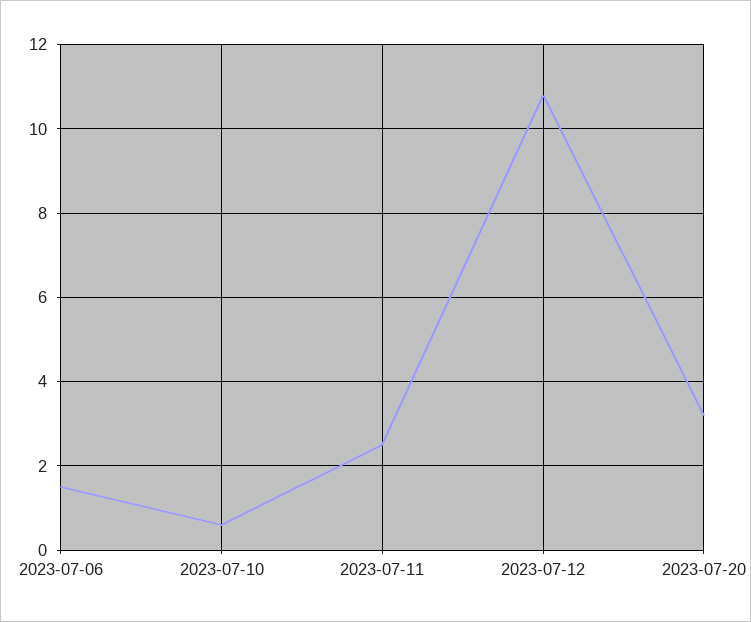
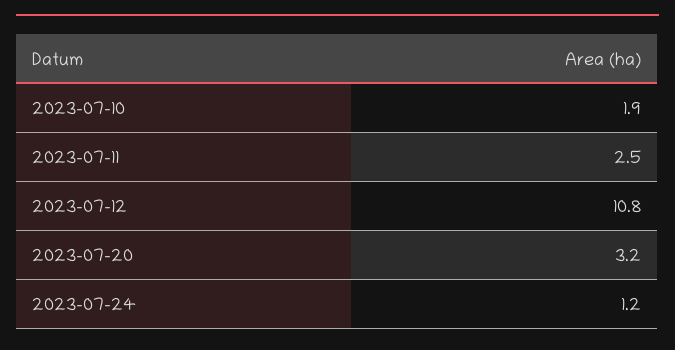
2023-07-06: 1.5 -> none
2023-07-10: 0.5 -> 1.9
2023-07-24: none -> 1.2

